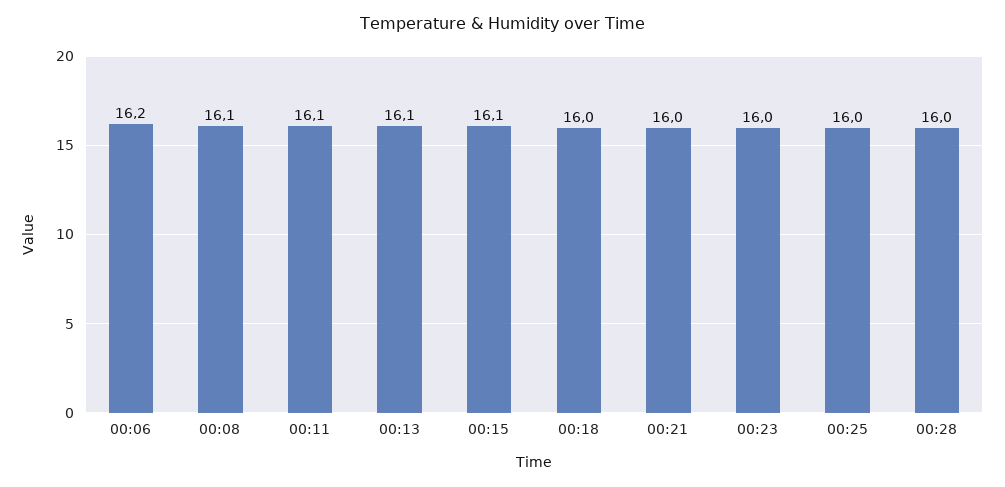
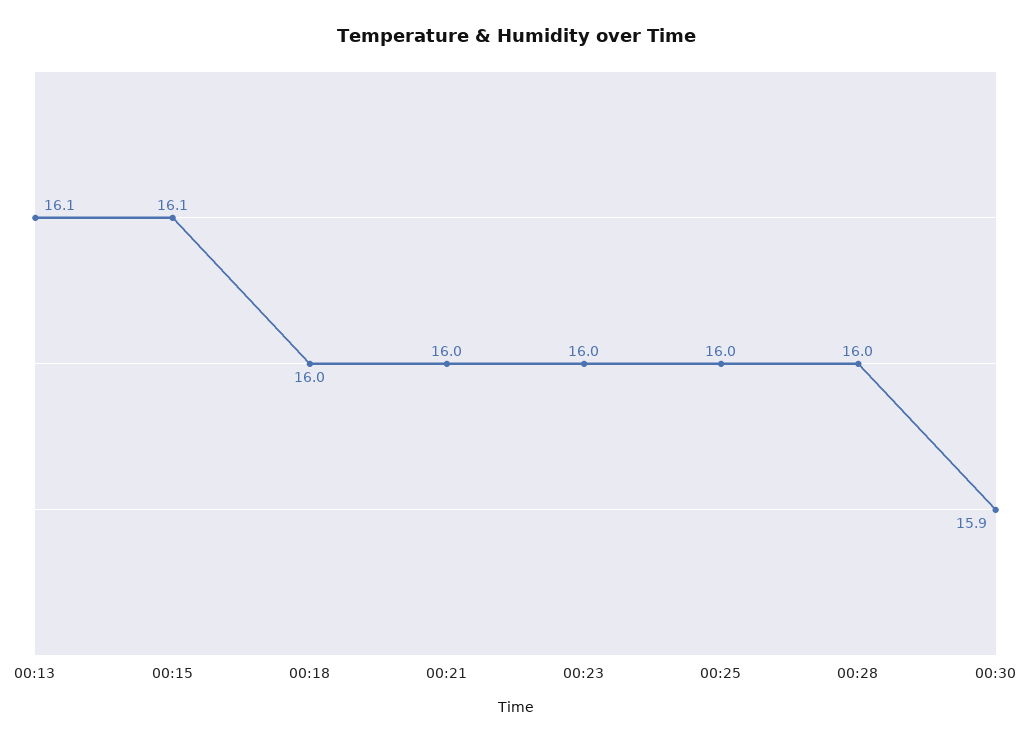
00:06: 16.2 -> none
00:08: 16.1 -> none
00:11: 16.1 -> none
00:30: none -> 15.9

